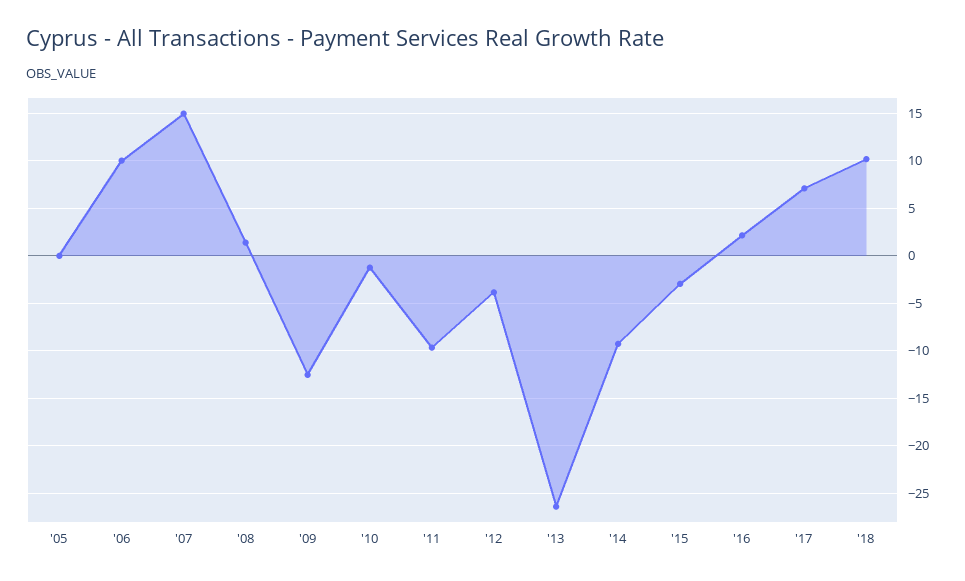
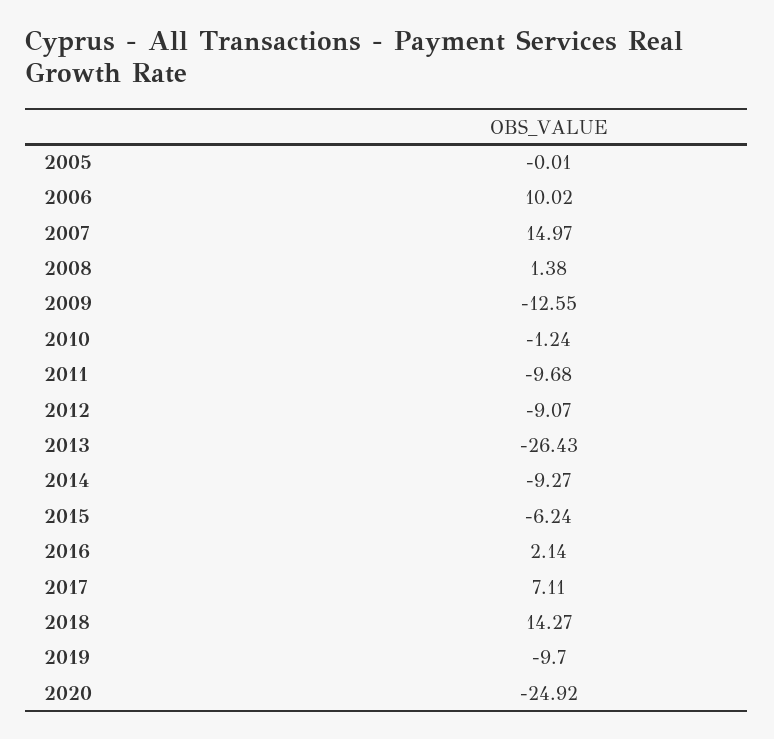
'12: -4 -> -9.07
'15: -3 -> -6.24
'18: 10 -> 14.27
2019: none -> -9.7
2020: none -> -24.92

